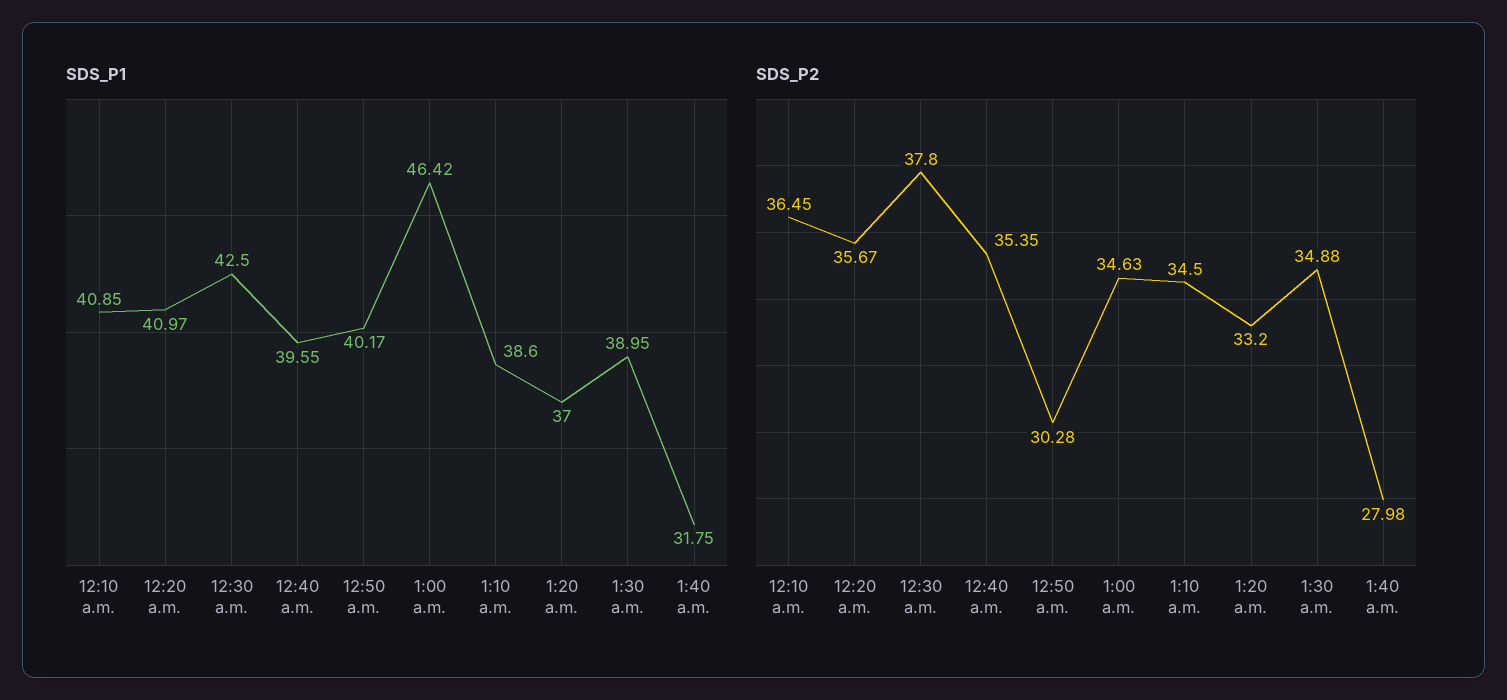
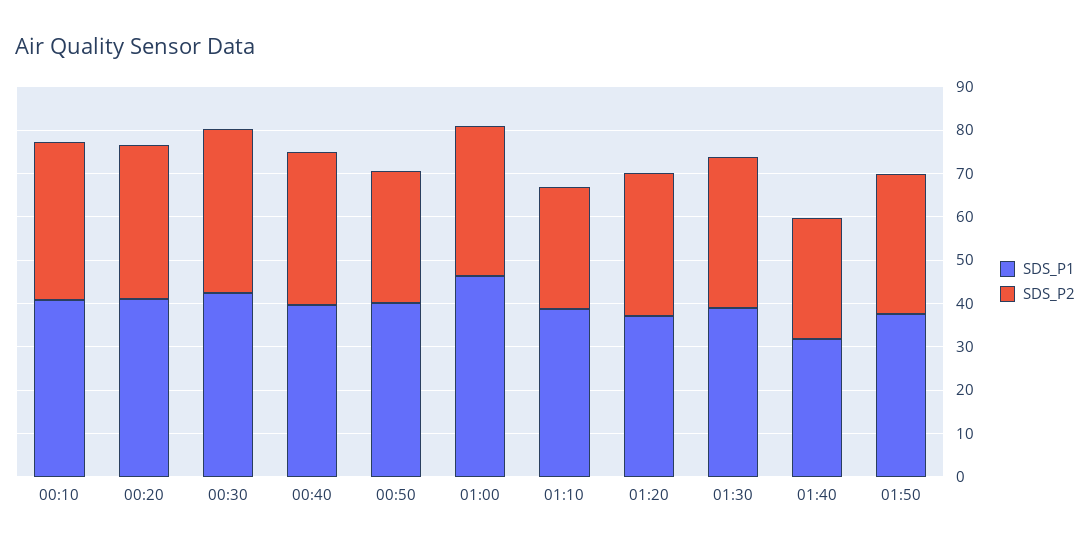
SDS_P2, 1:10 a.m.: 34.5 -> 28
SDS_P1, 01:50: none -> 38
SDS_P2, 01:50: none -> 32

